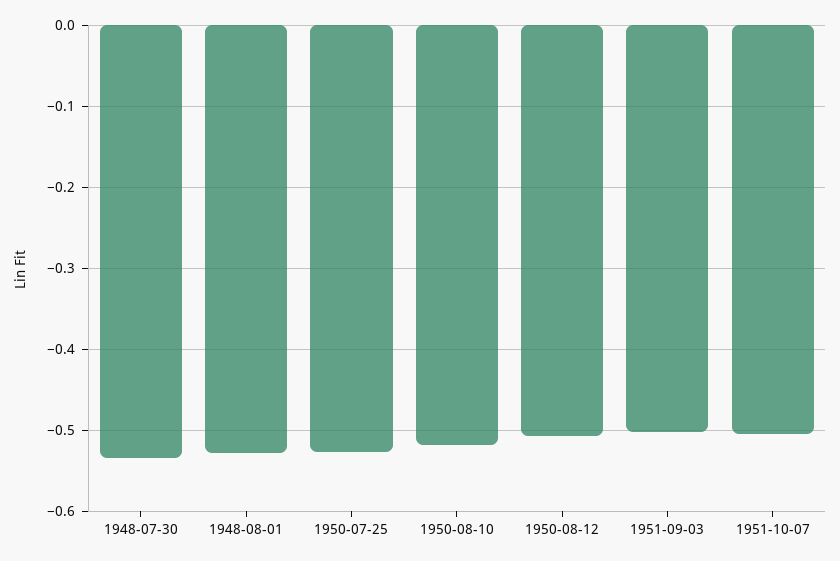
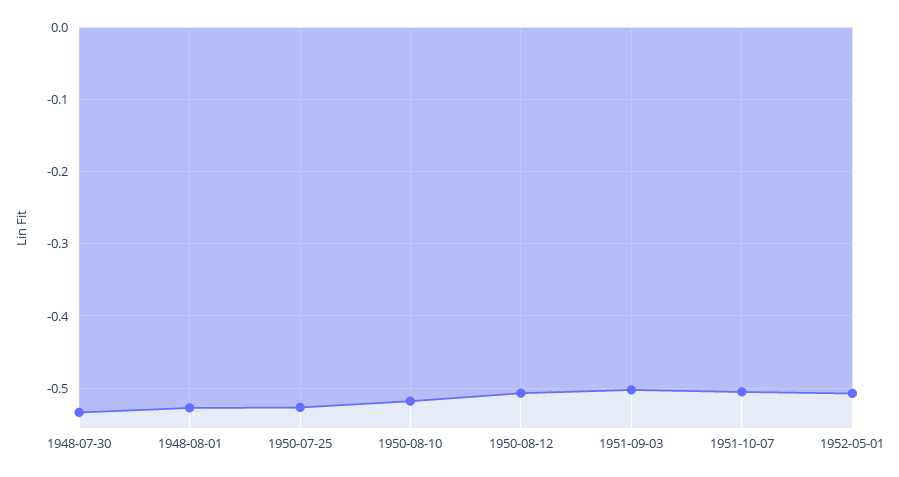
1952-05-01: none -> -0.51

